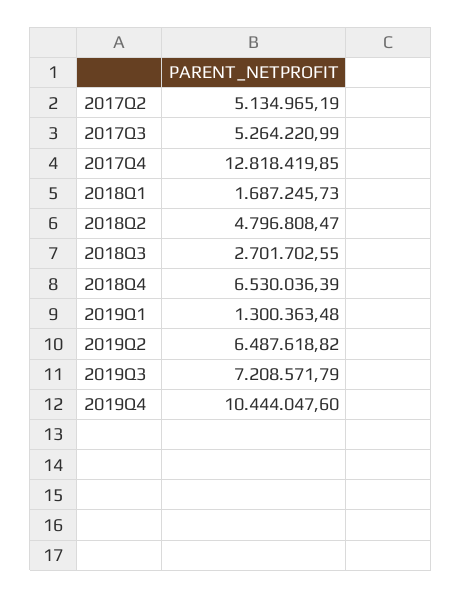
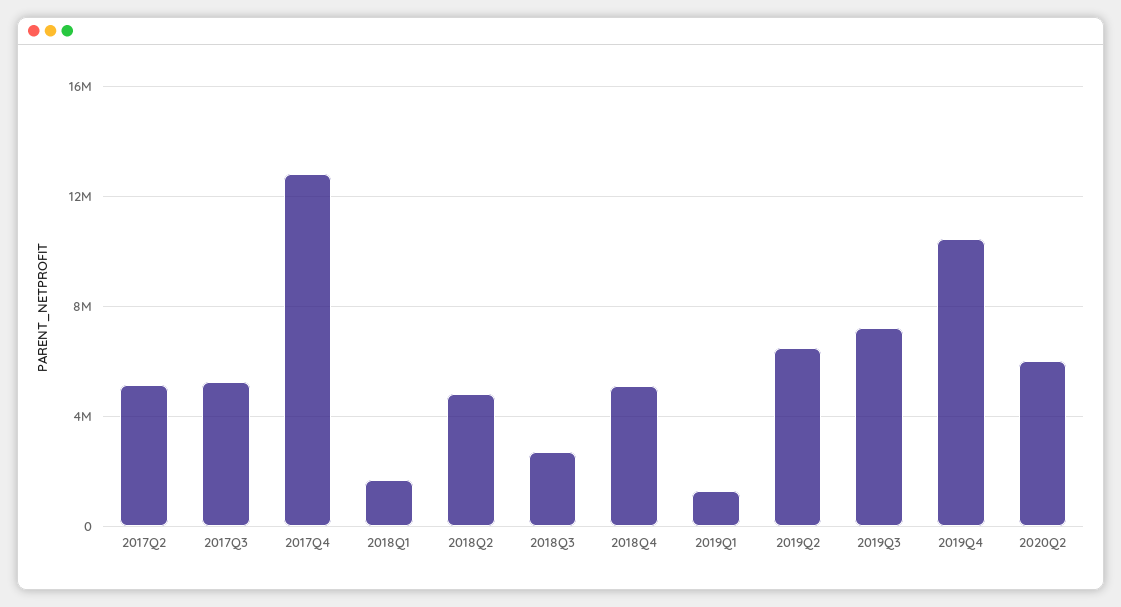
2018Q4: 6530036.39 -> 5000000
2020Q2: none -> 6000000

